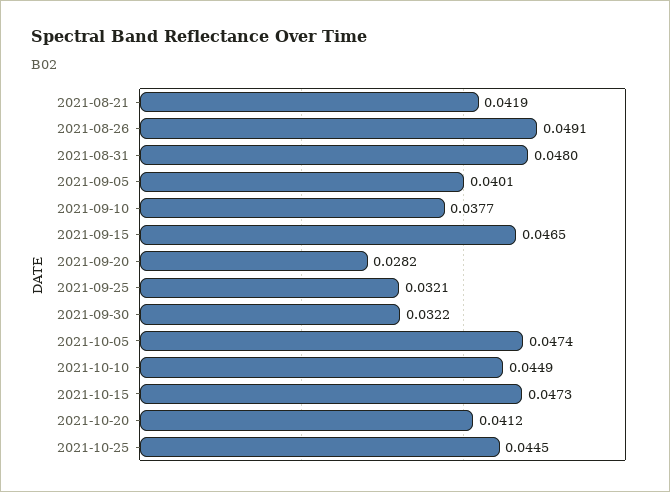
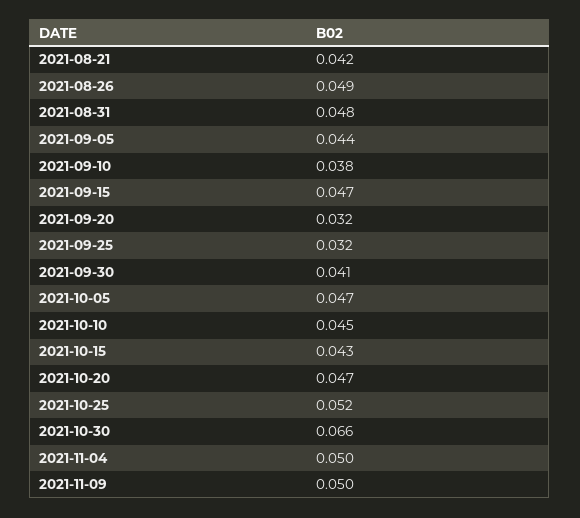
2021-09-05: 0.0401 -> 0.044
2021-09-20: 0.0282 -> 0.032
2021-09-30: 0.0322 -> 0.041
2021-10-15: 0.0473 -> 0.043
2021-10-20: 0.0412 -> 0.047
2021-10-25: 0.0445 -> 0.052
2021-10-30: none -> 0.066
2021-11-04: none -> 0.05
2021-11-09: none -> 0.05

